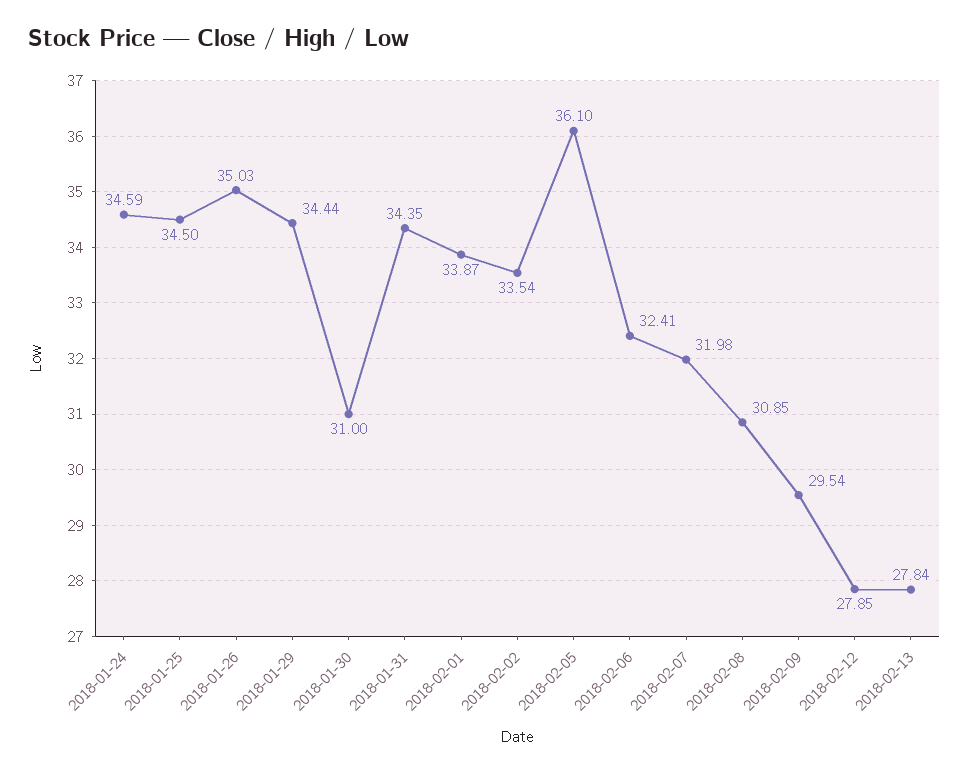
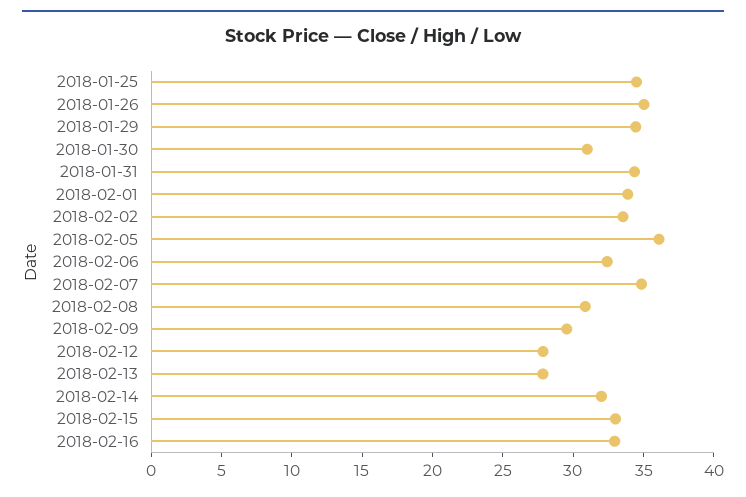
2018-01-24: 34.59 -> none
2018-02-07: 31.98 -> 35
2018-02-14: none -> 32
2018-02-15: none -> 33
2018-02-16: none -> 33

